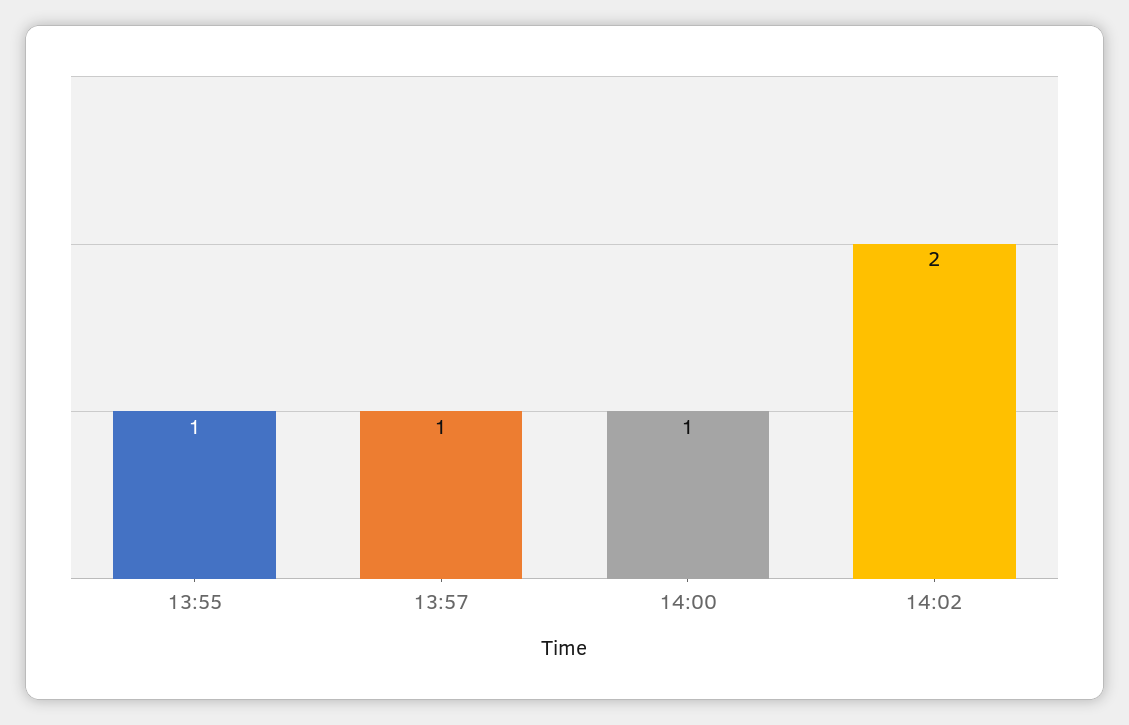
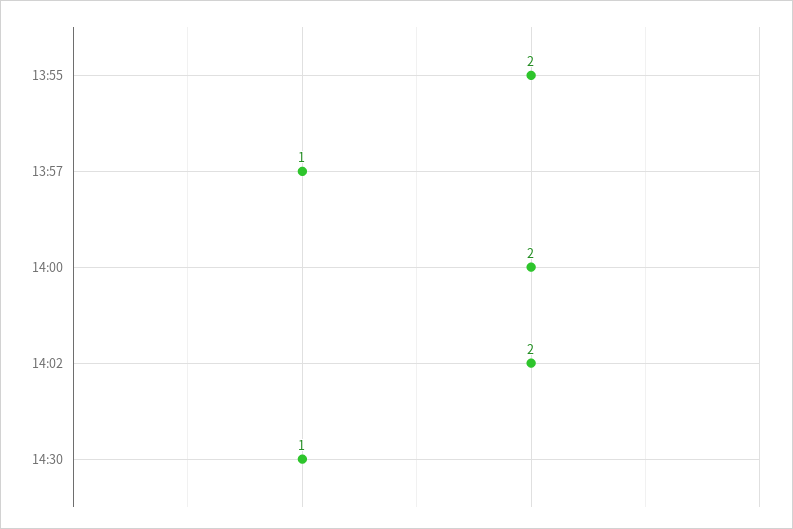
13:55: 1 -> 2
14:00: 1 -> 2
14:30: none -> 1

